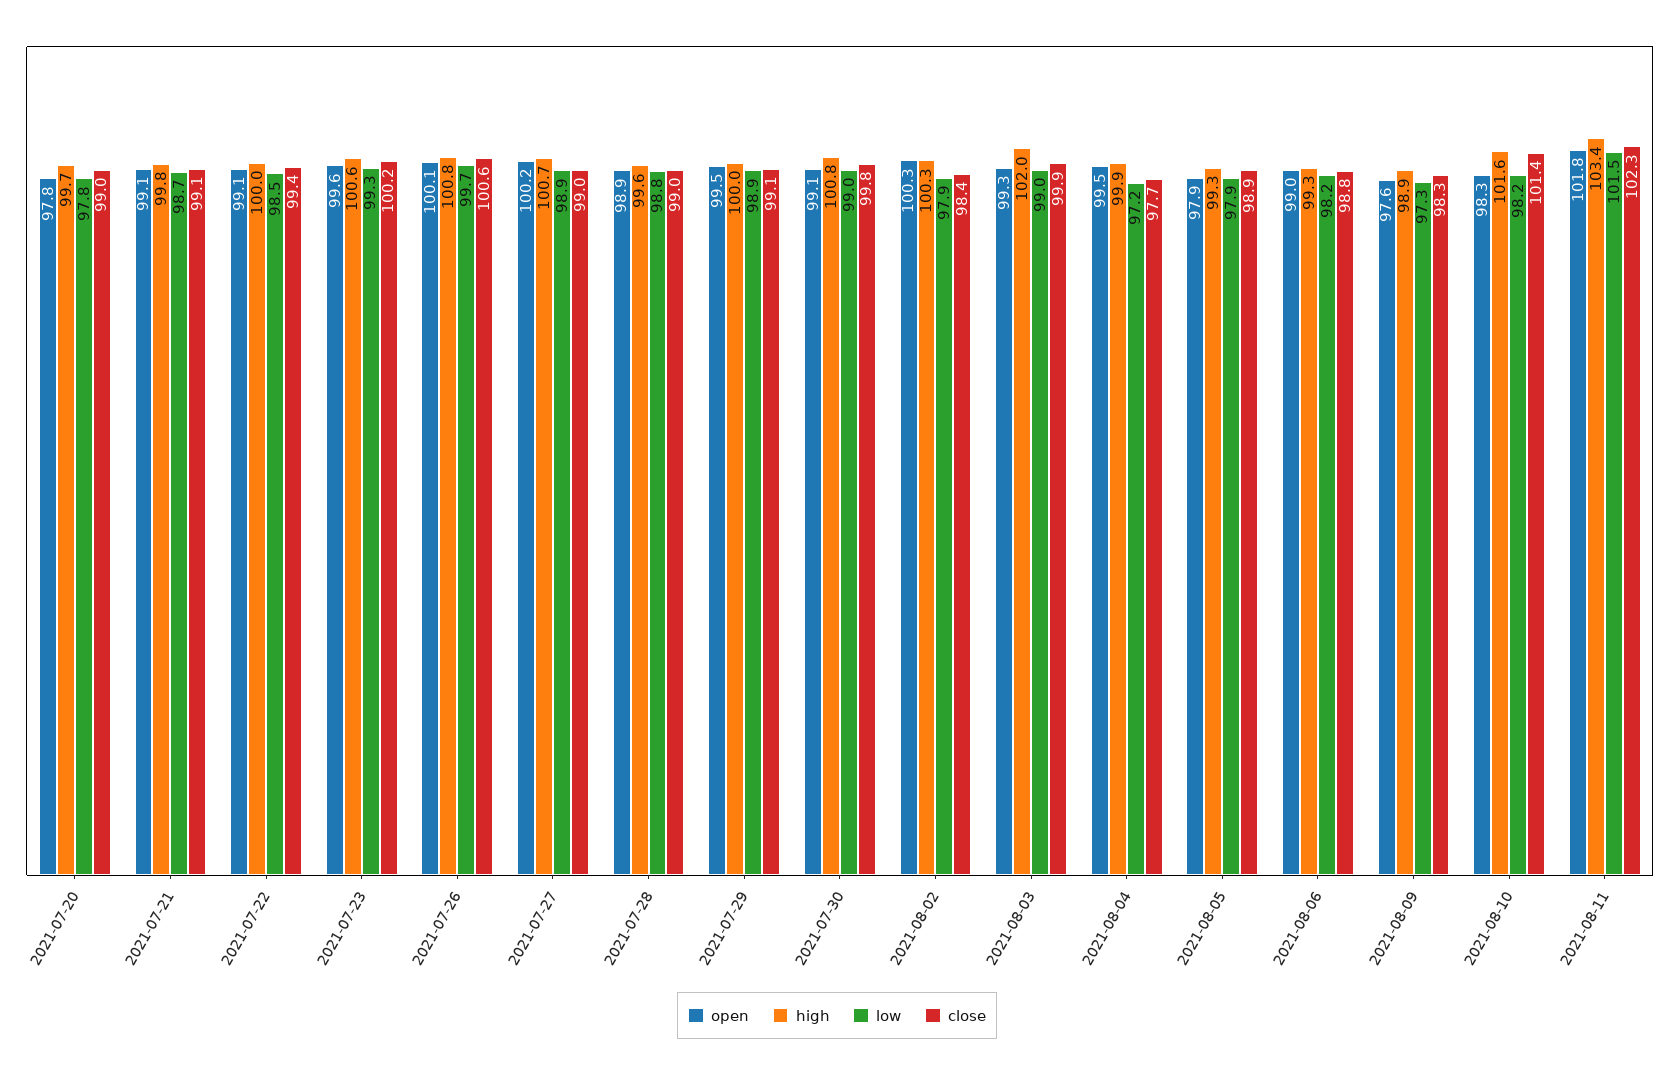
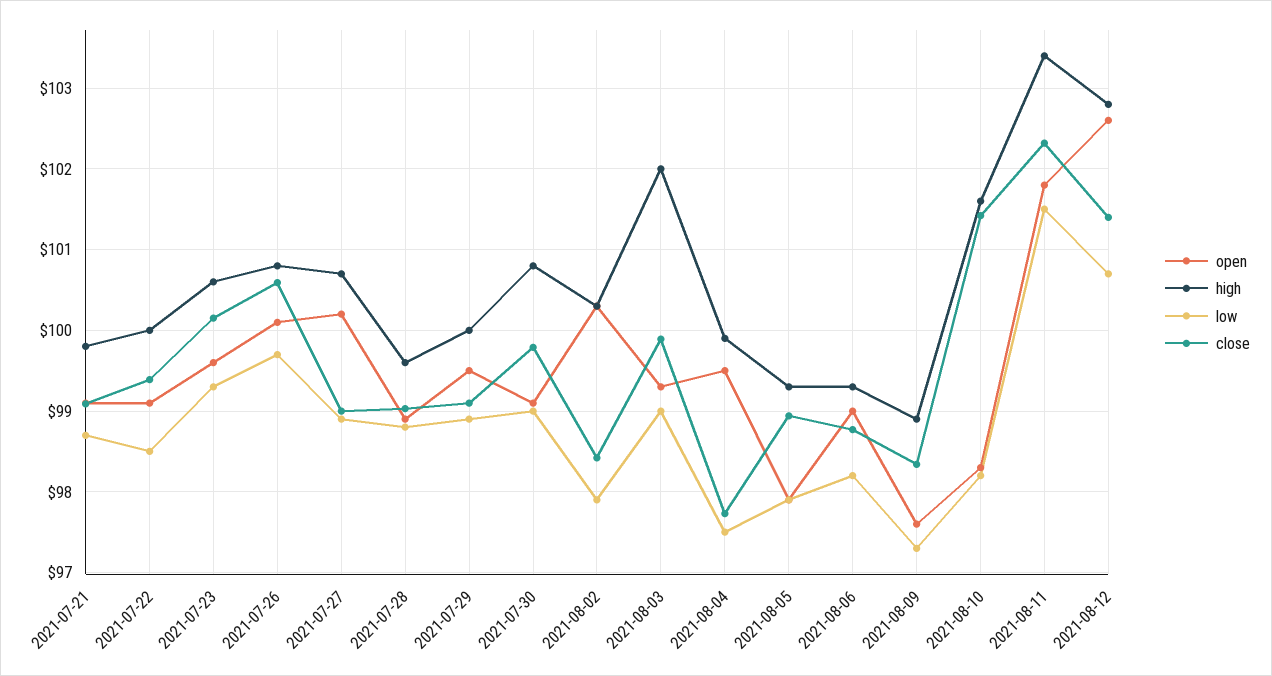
open, 2021-07-20: 97.8 -> none
high, 2021-07-20: 99.7 -> none
low, 2021-07-20: 97.8 -> none
close, 2021-07-20: 99 -> none
low, 2021-08-04: 97.2 -> 97.5
open, 2021-08-12: none -> 102.6
high, 2021-08-12: none -> 102.8
low, 2021-08-12: none -> 100.7
close, 2021-08-12: none -> 101.4

